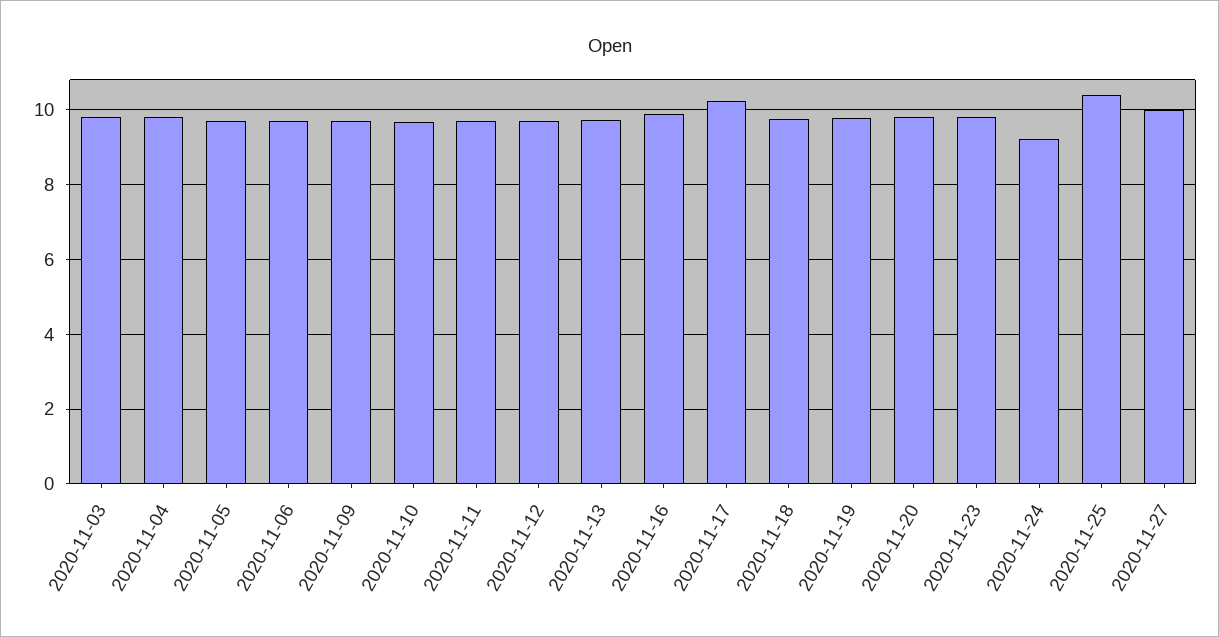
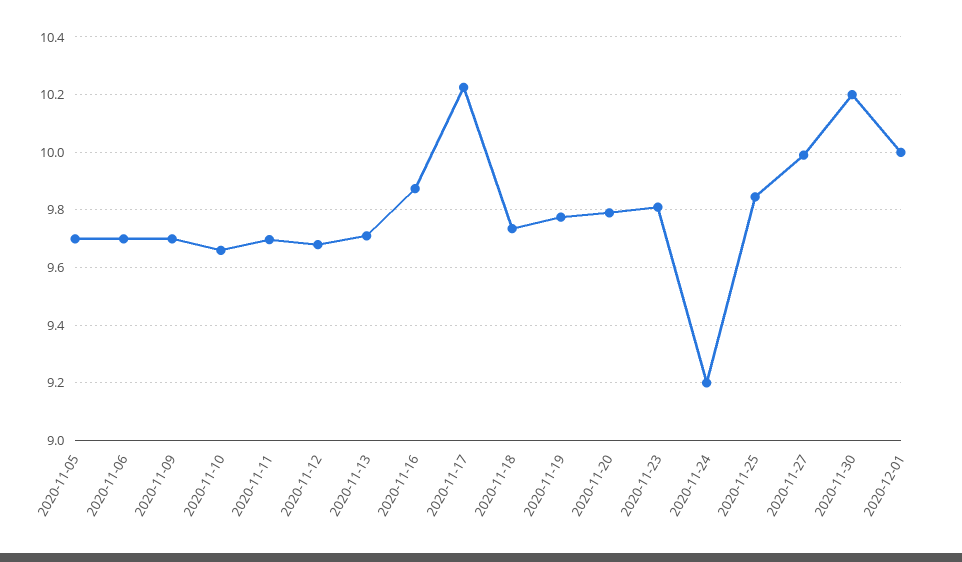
2020-11-03: 9.8 -> none
2020-11-04: 9.8 -> none
2020-11-25: 10.4 -> 9.85
2020-11-30: none -> 10.2
2020-12-01: none -> 10

